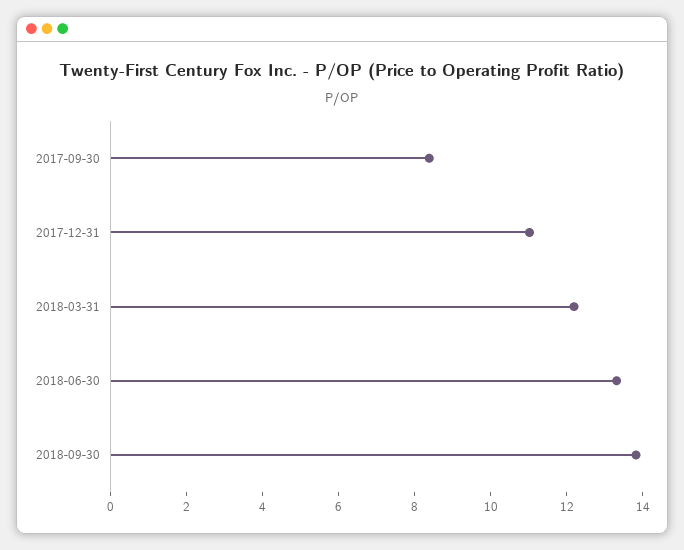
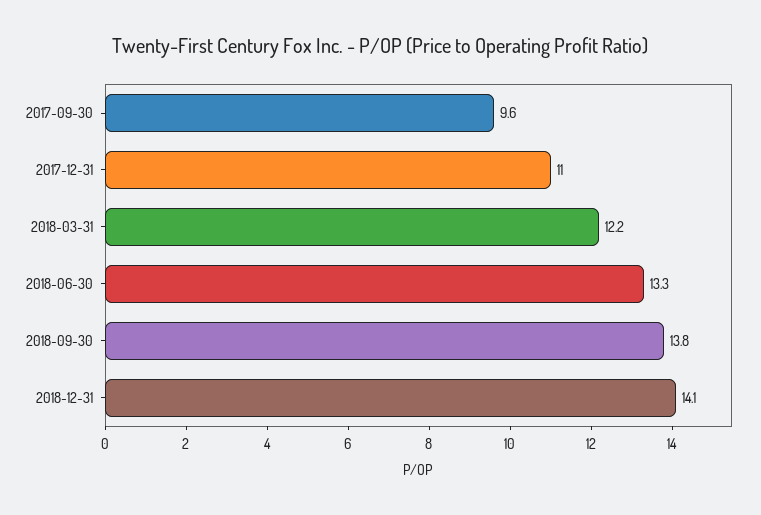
2017-09-30: 8.5 -> 9.6
2018-12-31: none -> 14.1

